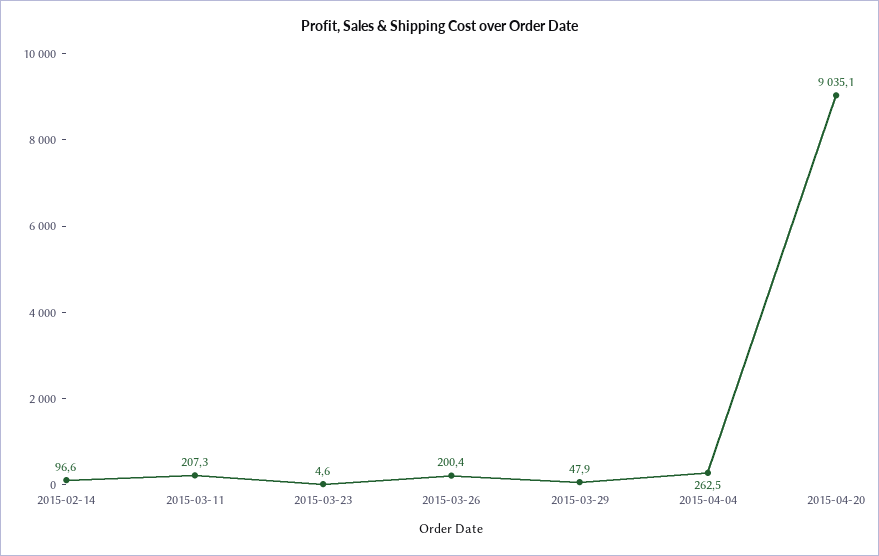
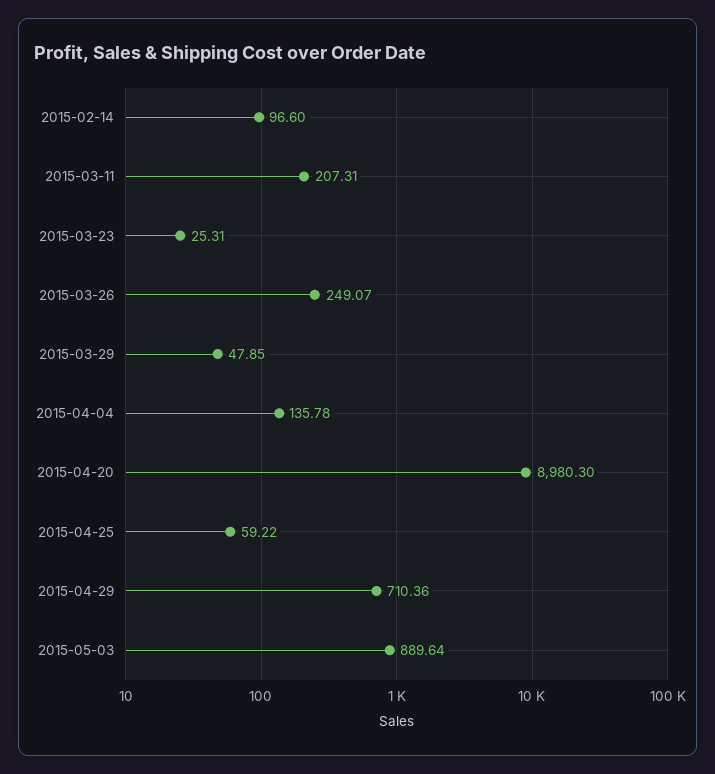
2015-03-23: 4.6 -> 25.31
2015-03-26: 200.4 -> 249.07
2015-04-04: 262.5 -> 135.78
2015-04-20: 9035.1 -> 8980.3
2015-04-25: none -> 59.22
2015-04-29: none -> 710.36
2015-05-03: none -> 889.64

